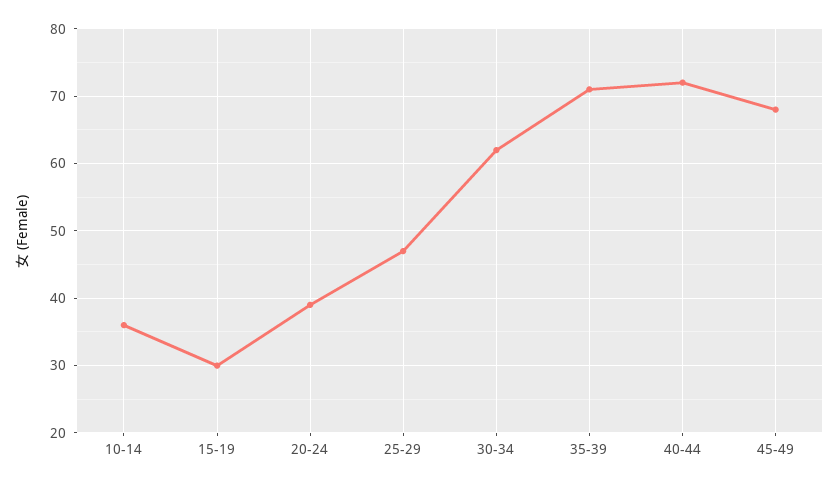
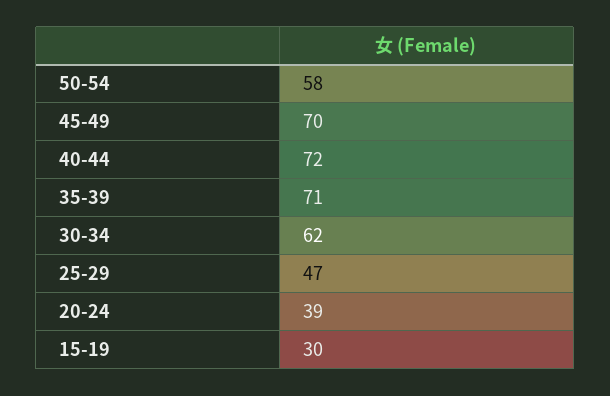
10-14: 36 -> none
45-49: 68 -> 70
50-54: none -> 58

